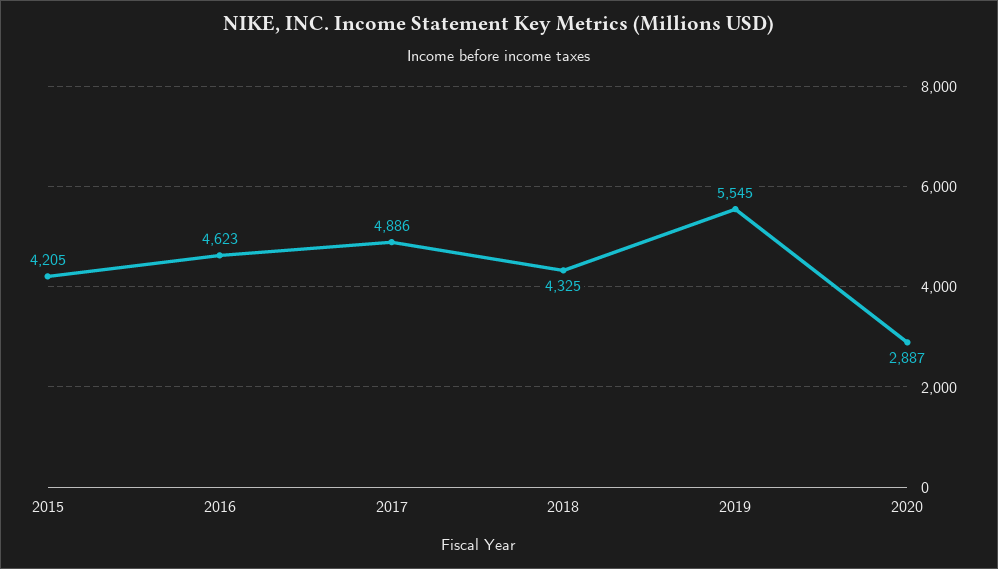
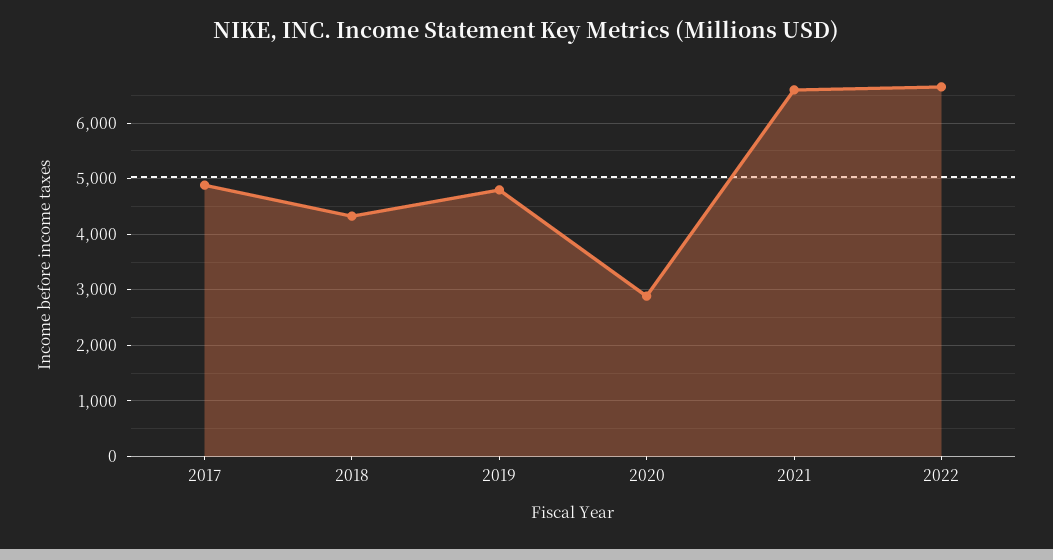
2015: 4205 -> none
2016: 4623 -> none
2019: 5545 -> 4800
2021: none -> 6600
2022: none -> 6600

